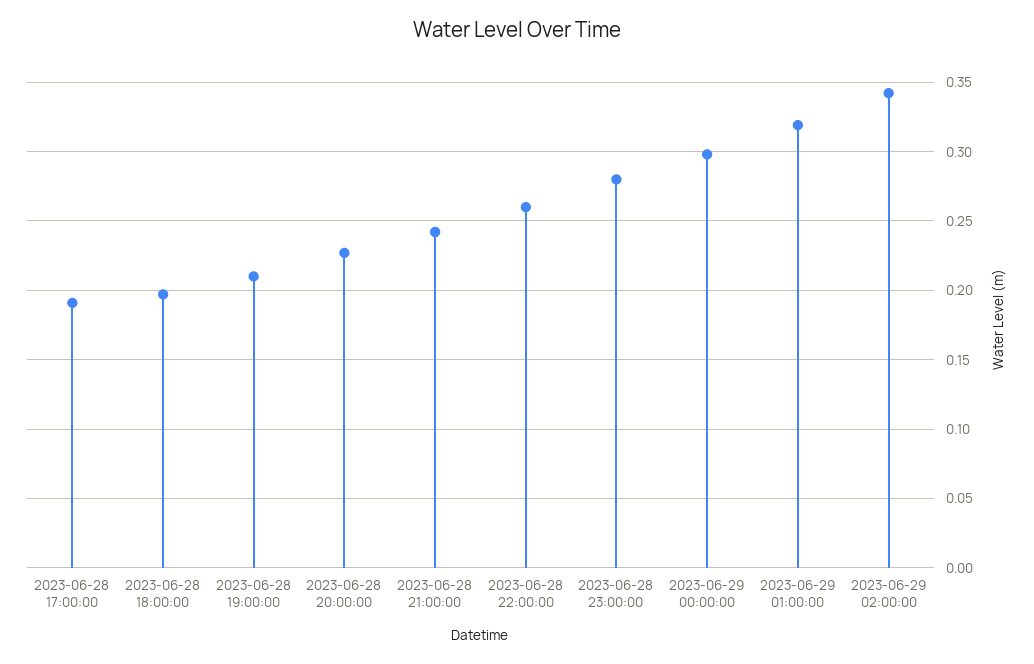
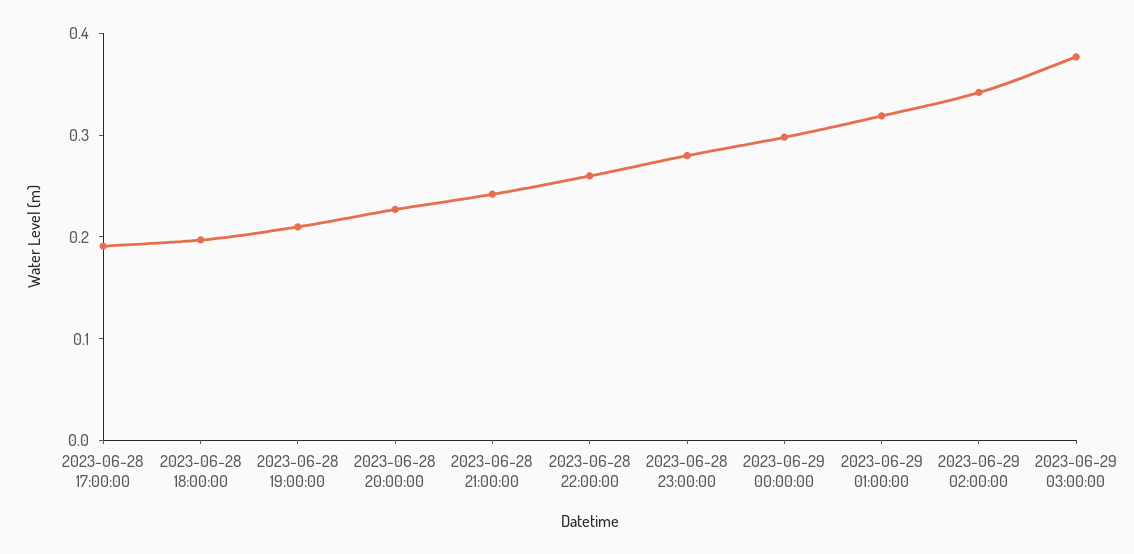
2023-06-29 03:00:00: none -> 0.38

